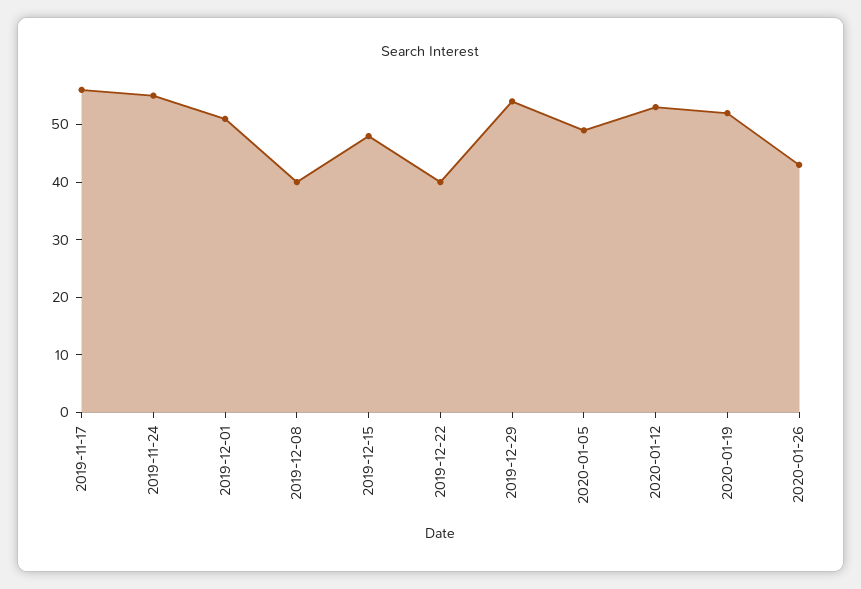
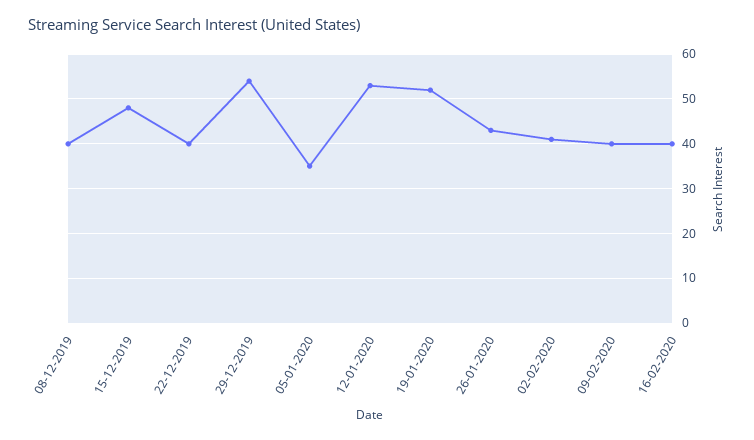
2019-11-17: 55 -> none
2019-11-24: 55 -> none
2019-12-01: 50 -> none
2020-01-05: 50 -> 35
02-02-2020: none -> 40
09-02-2020: none -> 40
16-02-2020: none -> 40

